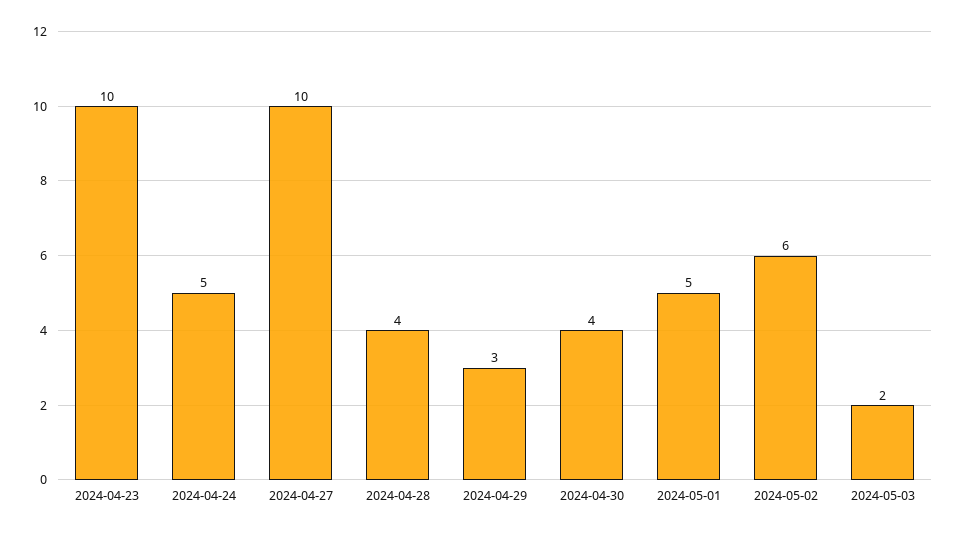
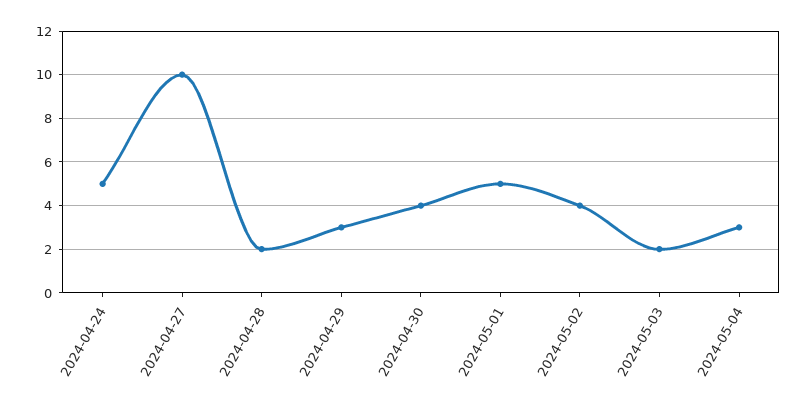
2024-04-23: 10 -> none
2024-04-28: 4 -> 2
2024-05-02: 6 -> 4
2024-05-04: none -> 3

